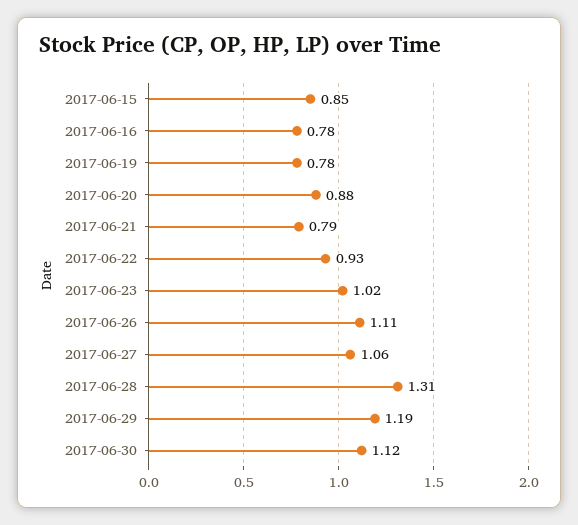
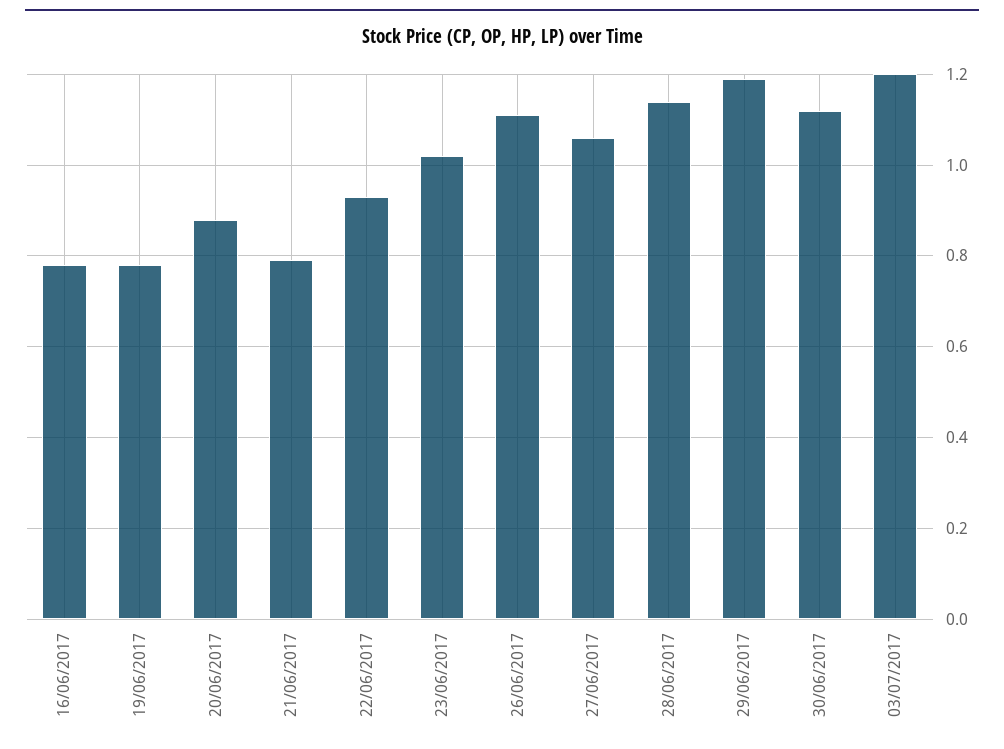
2017-06-15: 0.85 -> none
2017-06-28: 1.31 -> 1.15
03/07/2017: none -> 1.2

